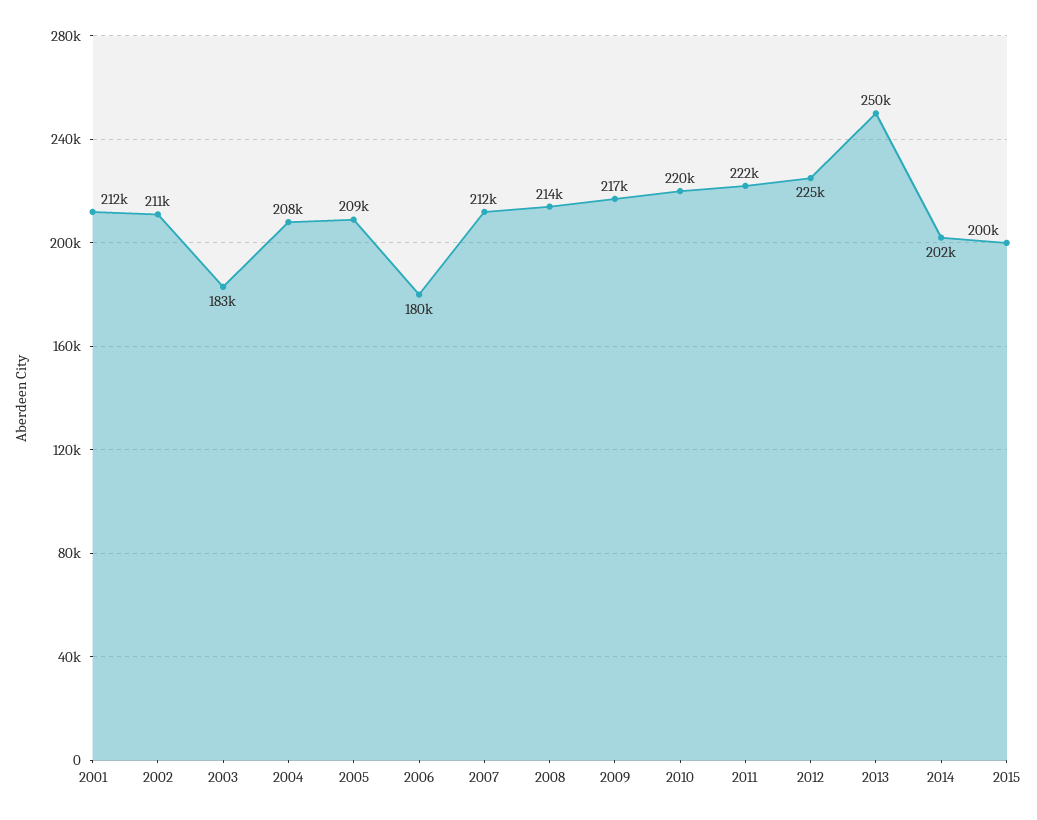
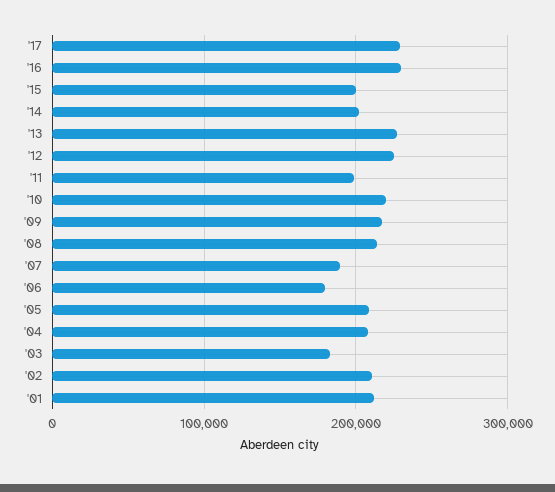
2007: 212000 -> 190000
2011: 222000 -> 200000
2013: 250000 -> 230000
'17: none -> 230000
'16: none -> 230000

